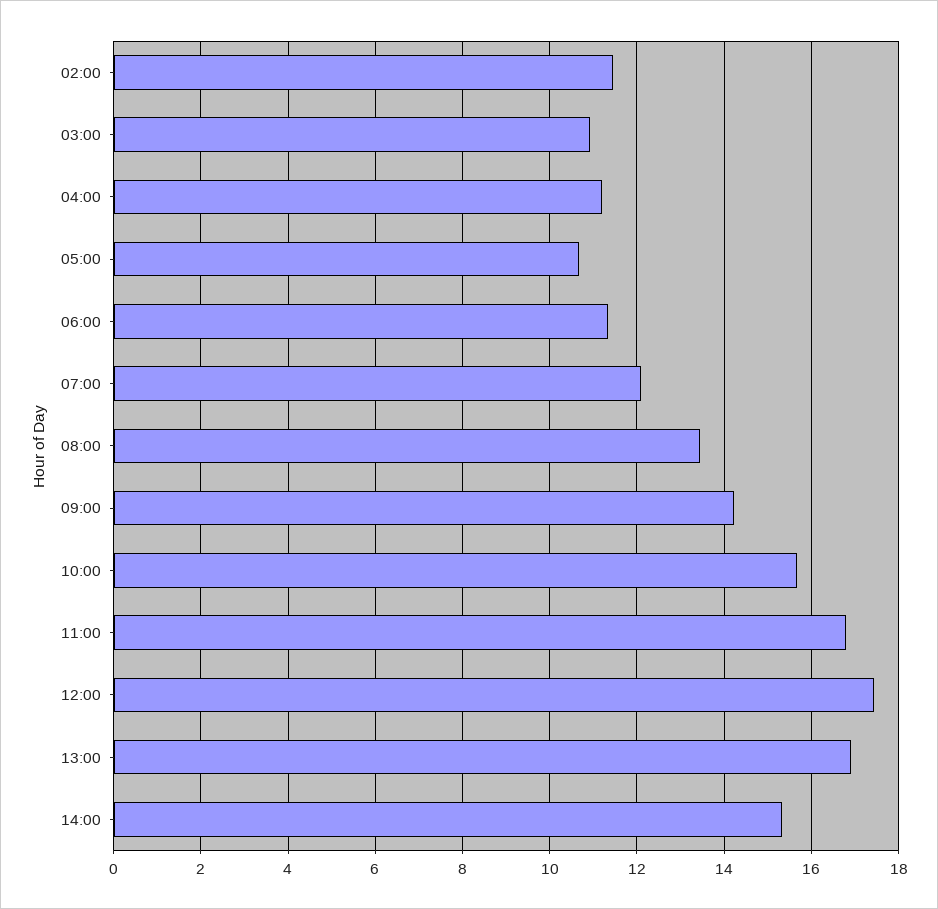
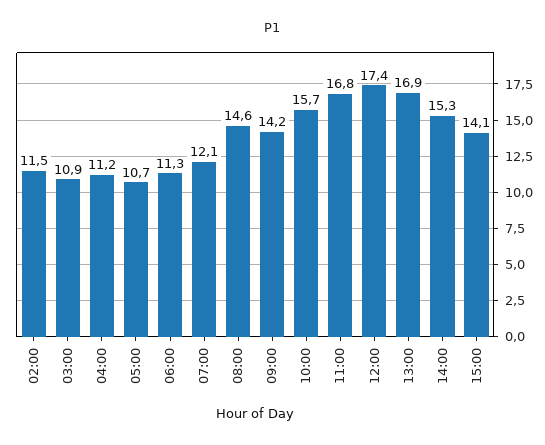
08:00: 13.4 -> 14.6
15:00: none -> 14.1

